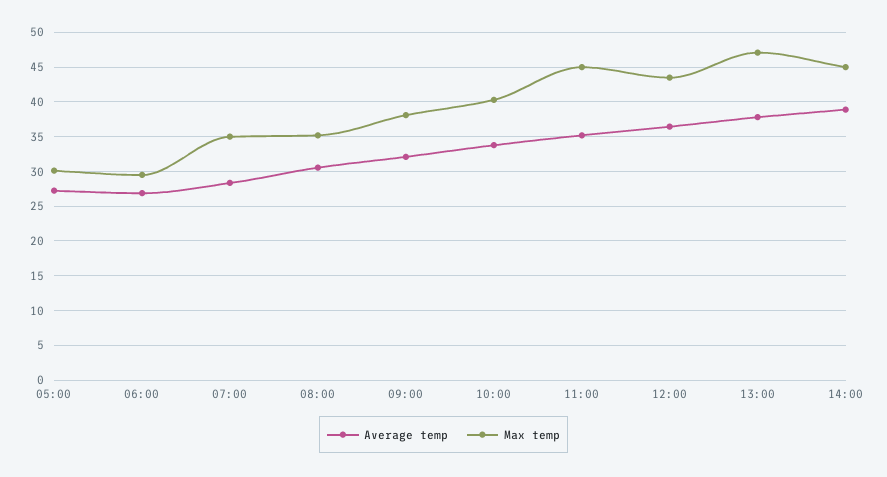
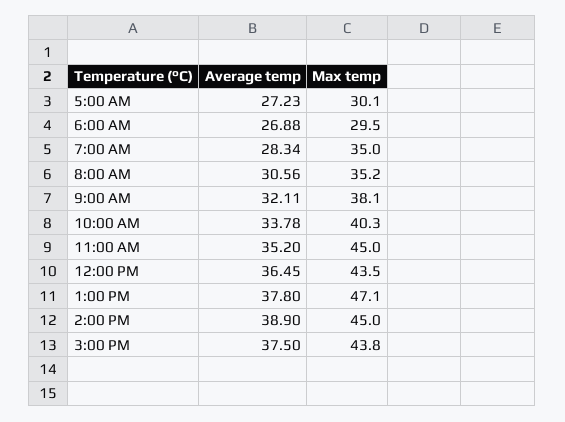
Average temp, 3:00 PM: none -> 37.5
Max temp, 3:00 PM: none -> 43.8

